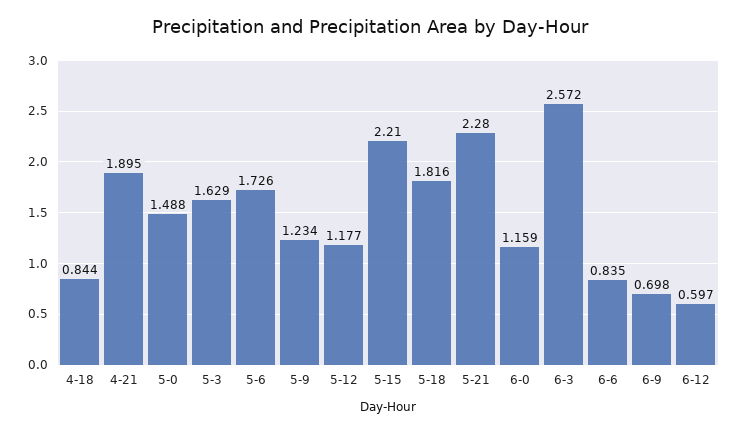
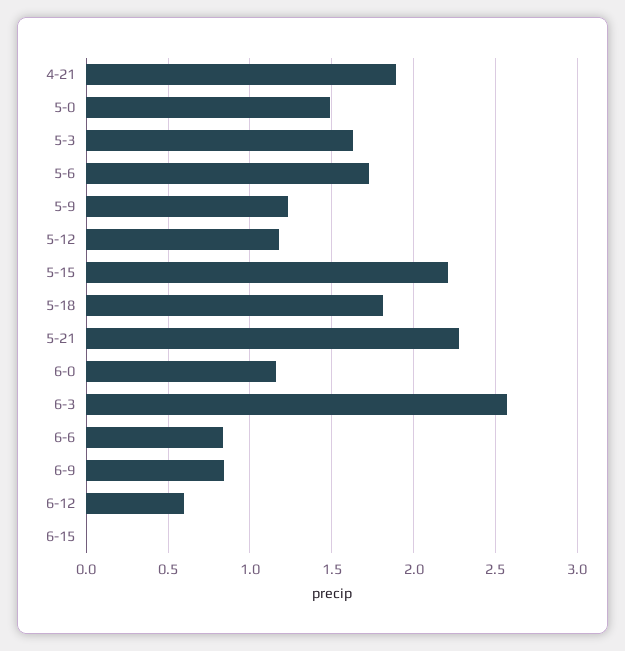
4-18: 0.844 -> none
6-9: 0.698 -> 0.85
6-15: none -> 0

